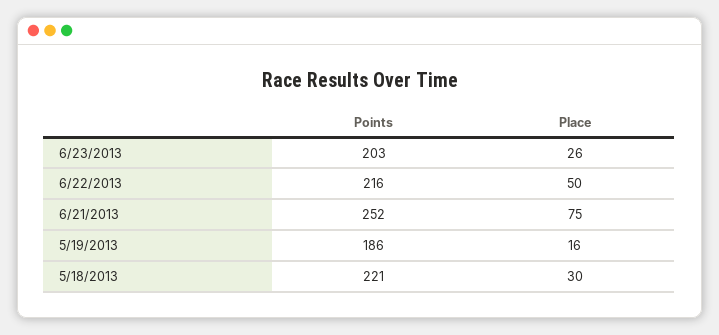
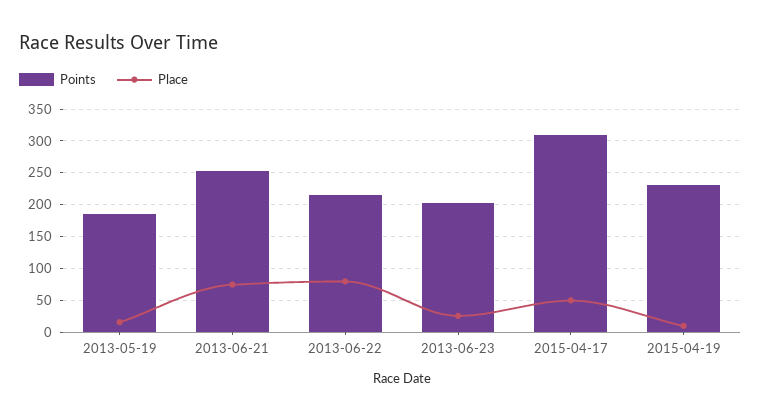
Place, 6/22/2013: 50 -> 80
Points, 5/18/2013: 221 -> none
Place, 5/18/2013: 30 -> none
Points, 2015-04-17: none -> 310
Place, 2015-04-17: none -> 50
Points, 2015-04-19: none -> 230
Place, 2015-04-19: none -> 10

